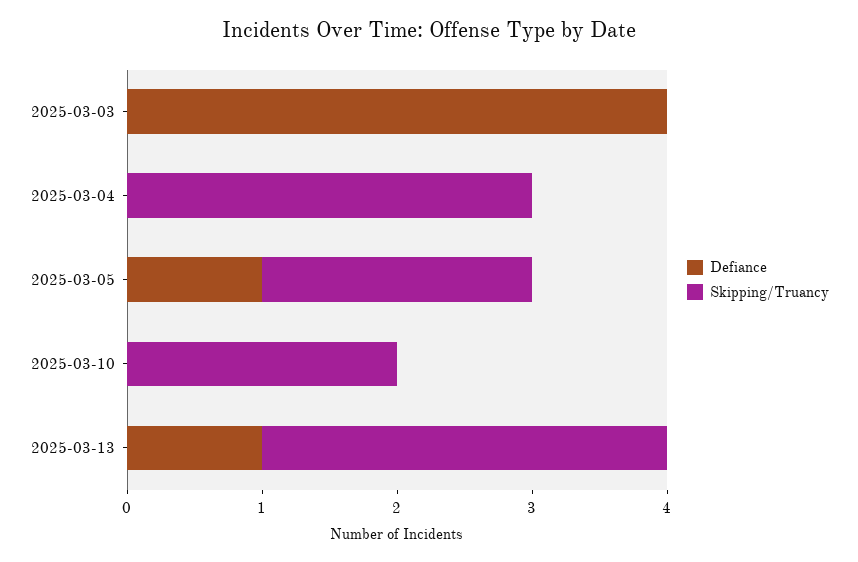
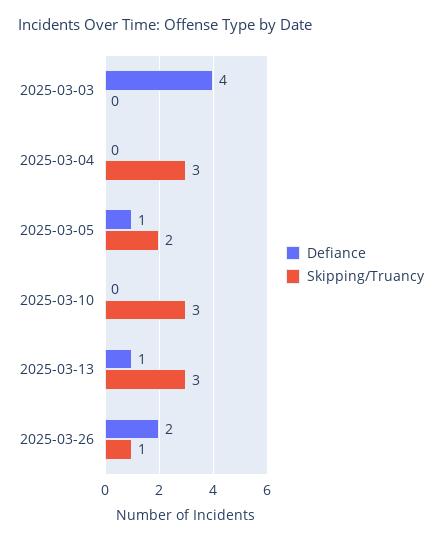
Skipping/Truancy, 2025-03-10: 2 -> 3
Defiance, 2025-03-26: none -> 2
Skipping/Truancy, 2025-03-26: none -> 1

